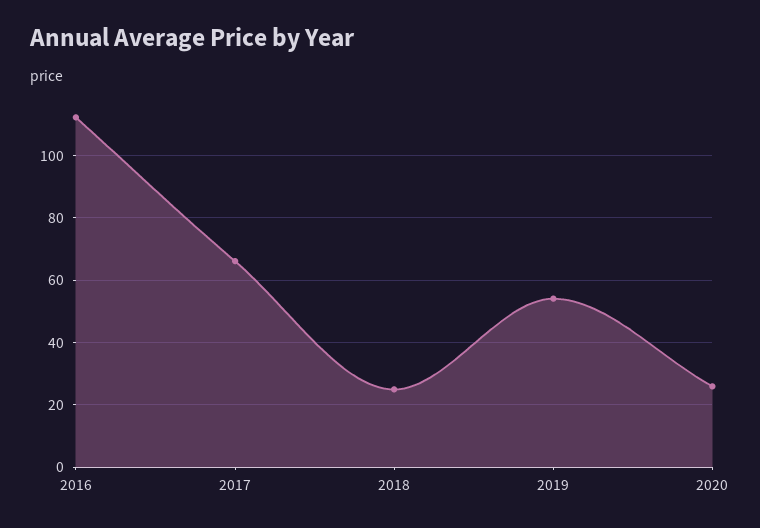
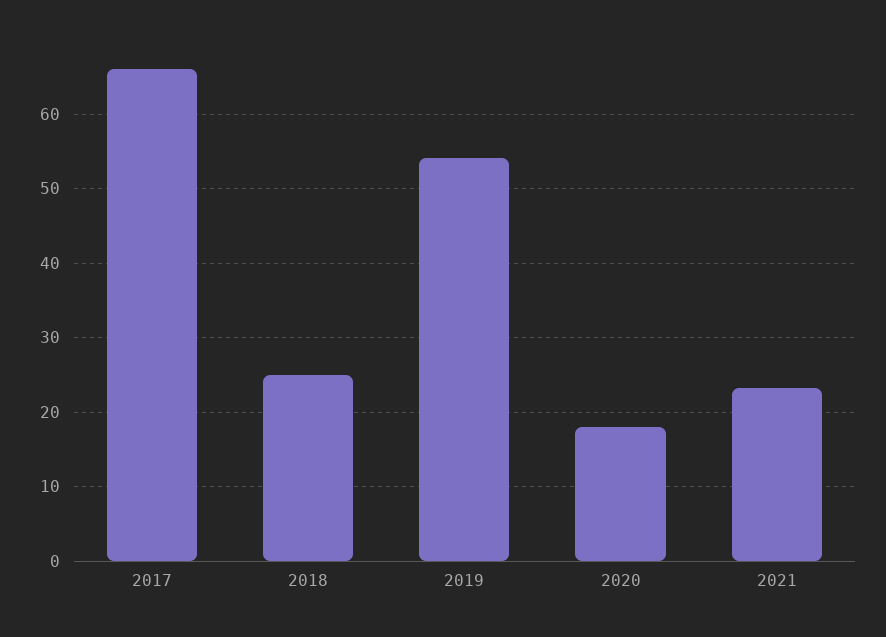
2016: 112 -> none
2020: 26 -> 18
2021: none -> 23

